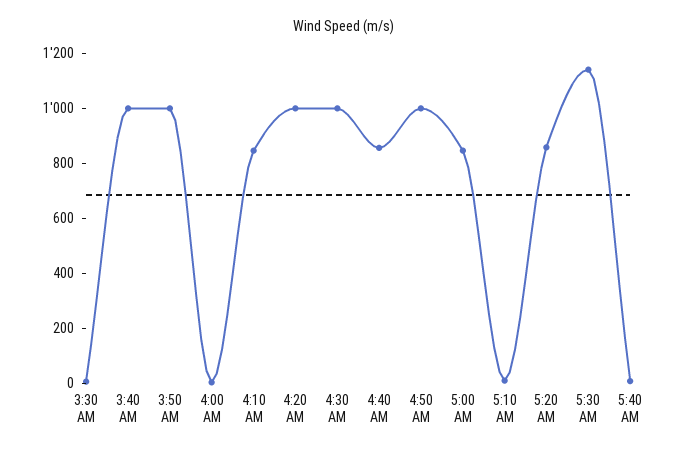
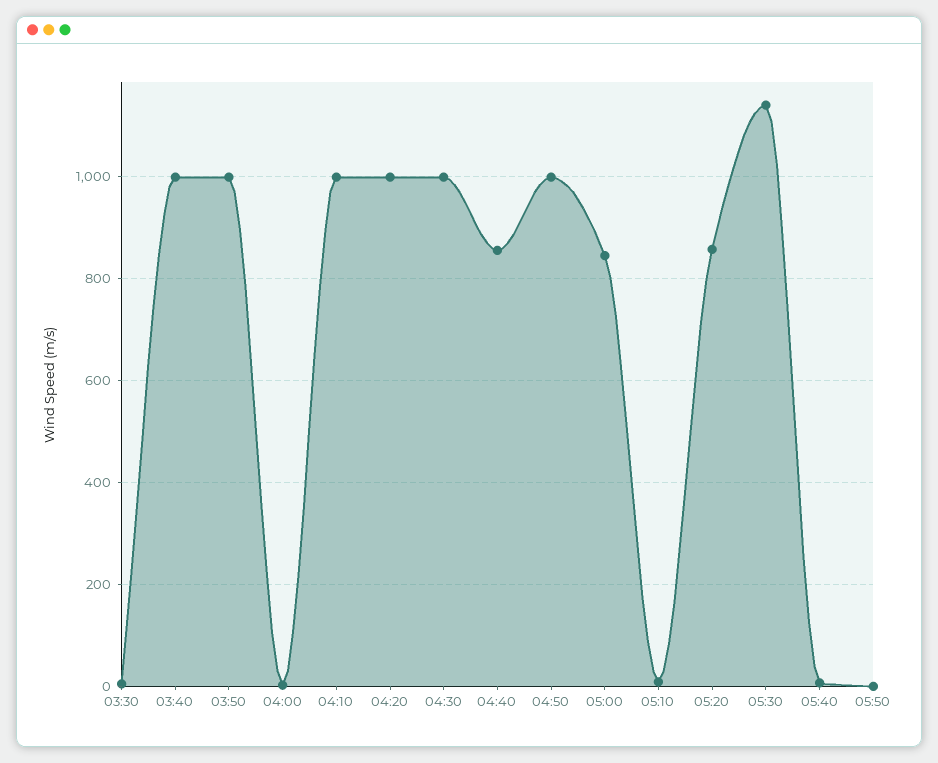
4:10 AM: 850 -> 1000
05:50: none -> 0

